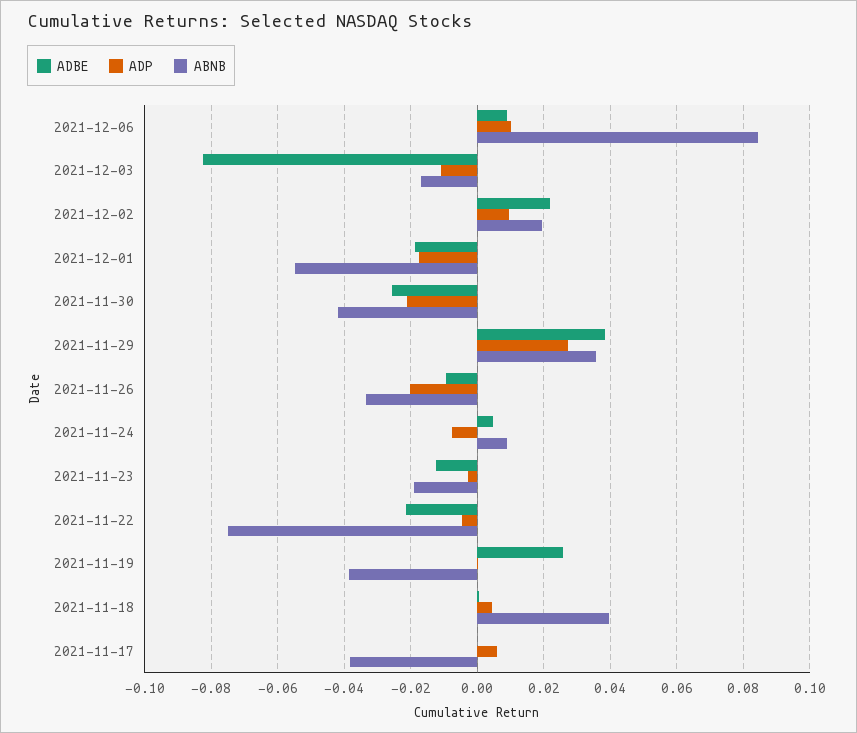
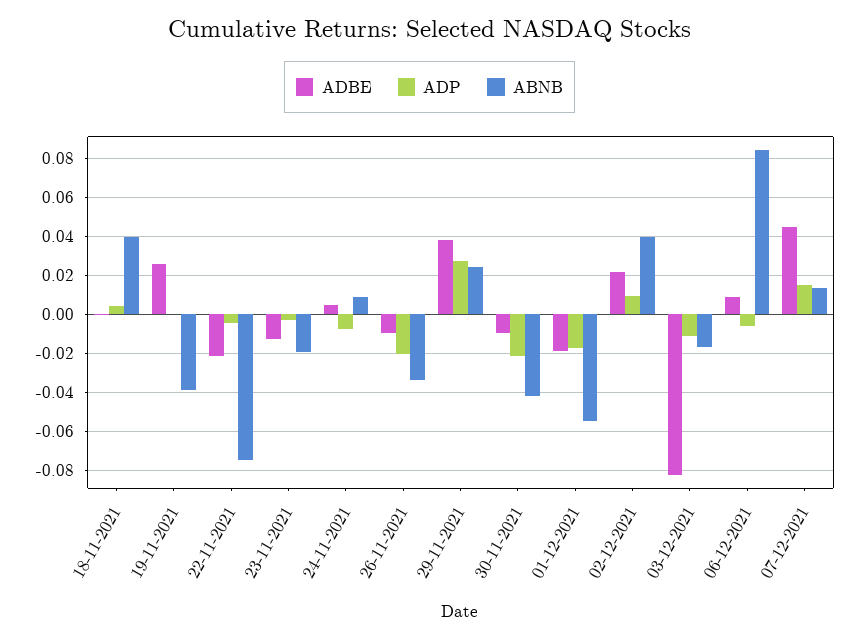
ADP, 2021-12-06: 0.01 -> -0.005
ABNB, 2021-12-02: 0.02 -> 0.04
ADBE, 2021-11-30: -0.026 -> -0.01
ABNB, 2021-11-29: 0.036 -> 0.025
ADBE, 2021-11-17: 0 -> none
ADP, 2021-11-17: 0.006 -> none
ABNB, 2021-11-17: -0.038 -> none
ADBE, 07-12-2021: none -> 0.045
ADP, 07-12-2021: none -> 0.015
ABNB, 07-12-2021: none -> 0.015

